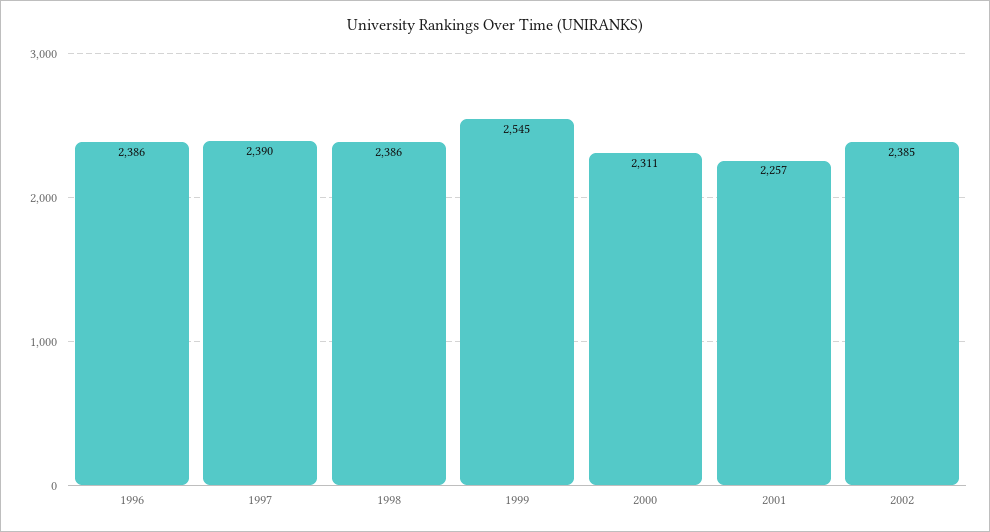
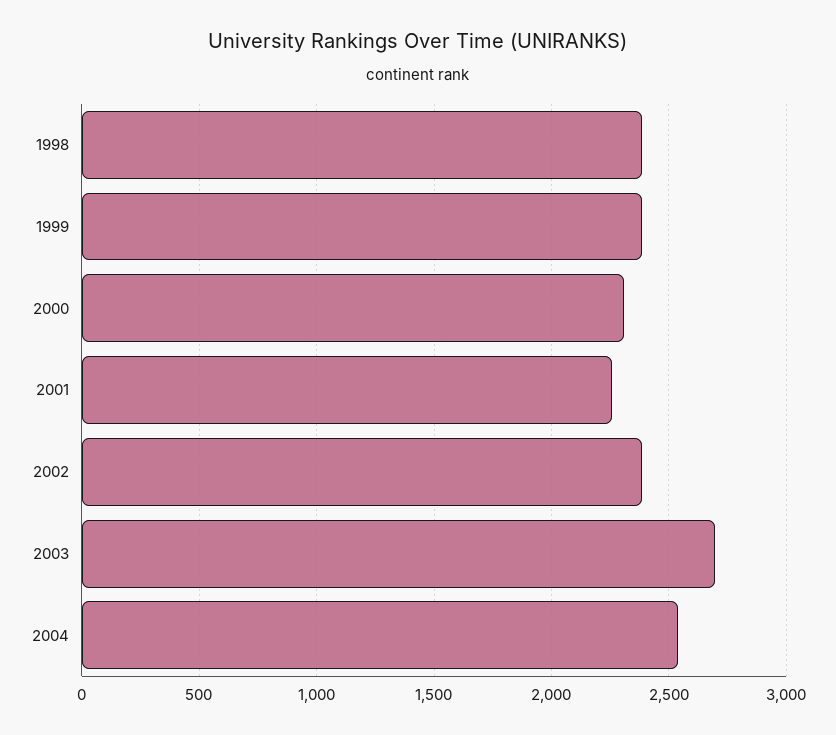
1996: 2386 -> none
1997: 2390 -> none
1999: 2545 -> 2400
2003: none -> 2700
2004: none -> 2550

